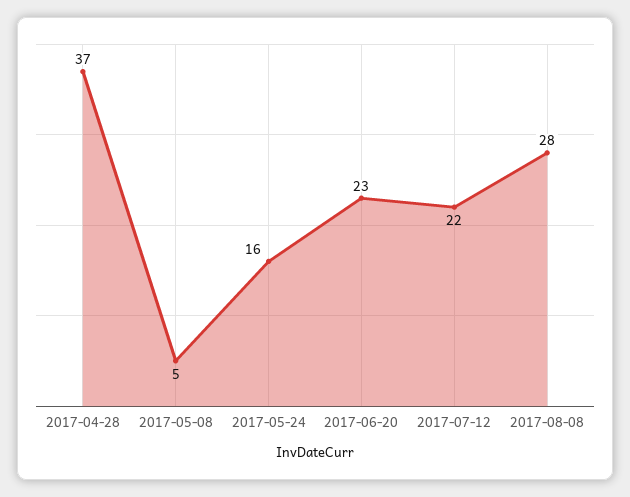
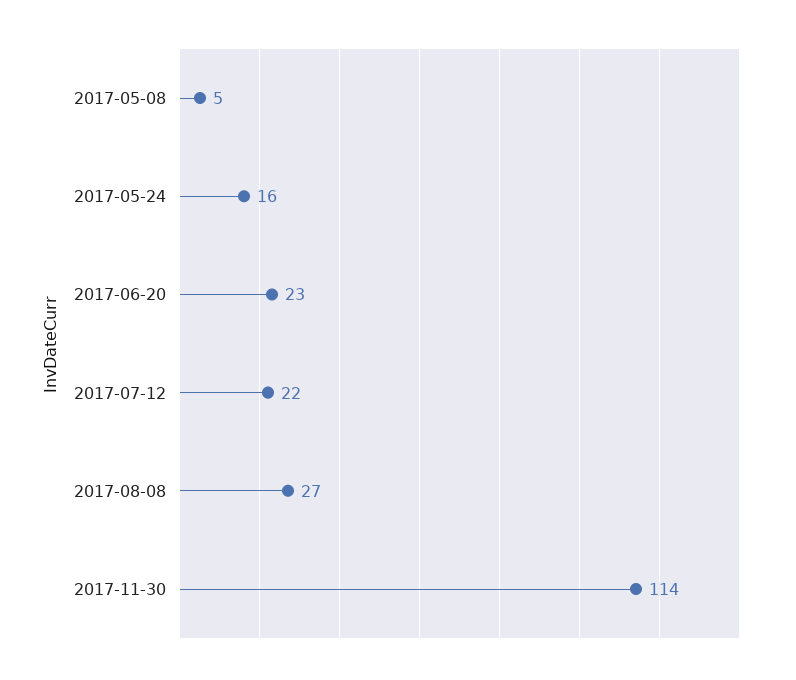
2017-04-28: 37 -> none
2017-08-08: 28 -> 27
2017-11-30: none -> 114

